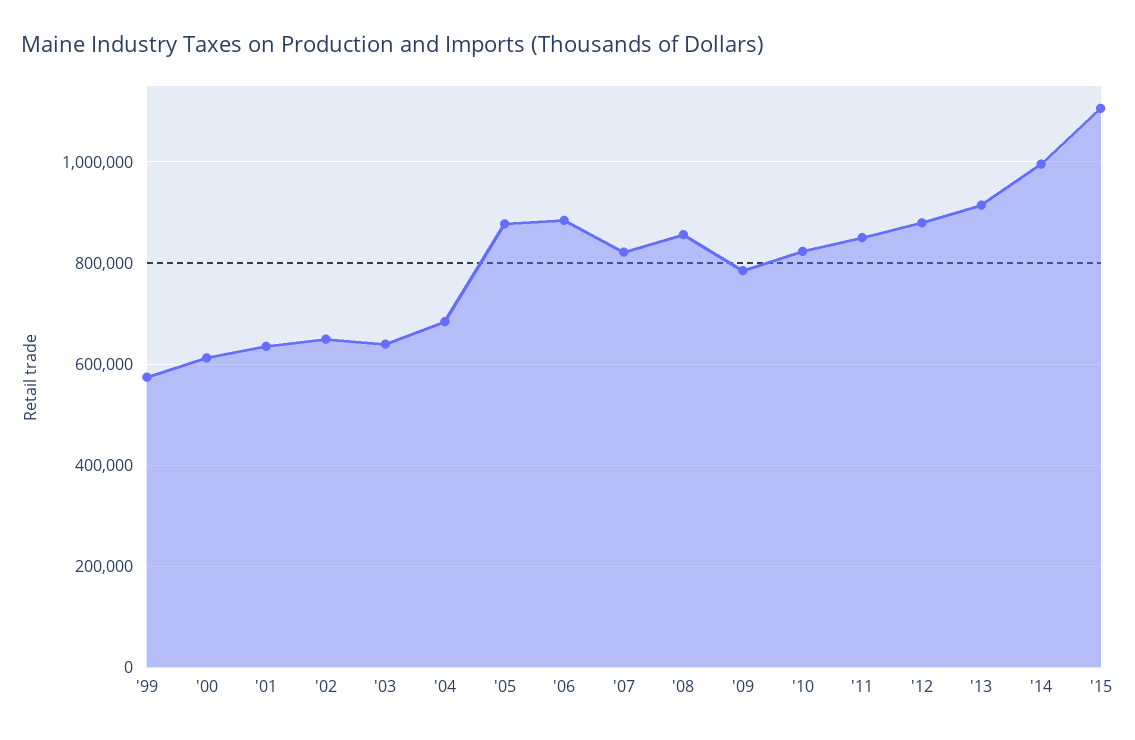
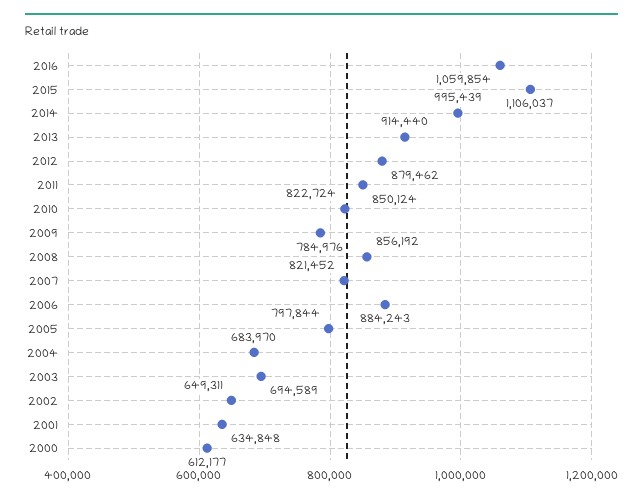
'99: 580000 -> none
'03: 640000 -> 694589
'05: 880000 -> 797844
2016: none -> 1059854

